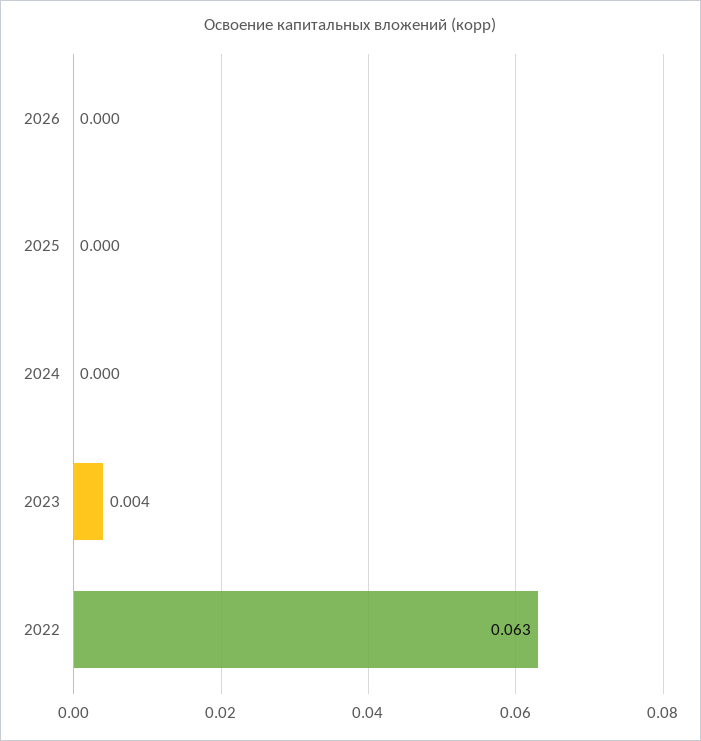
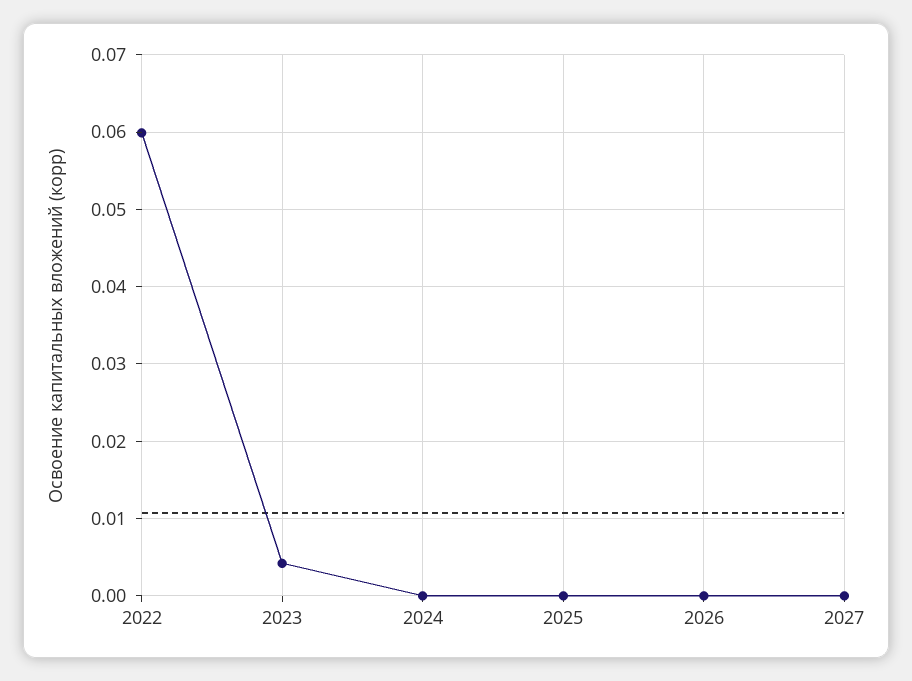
2022: 0.063 -> 0.06
2027: none -> 0

